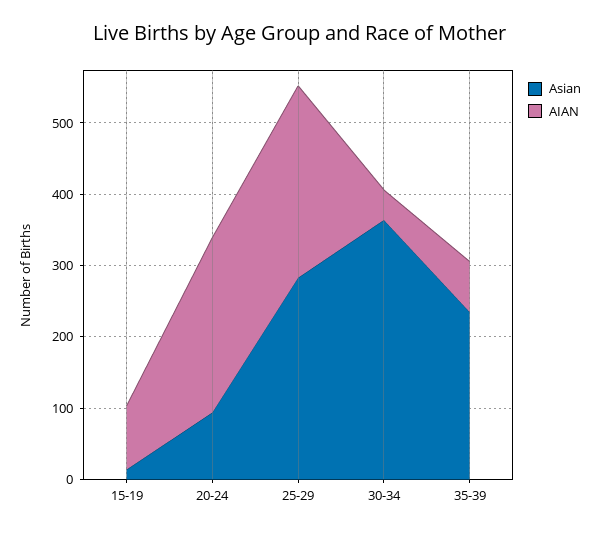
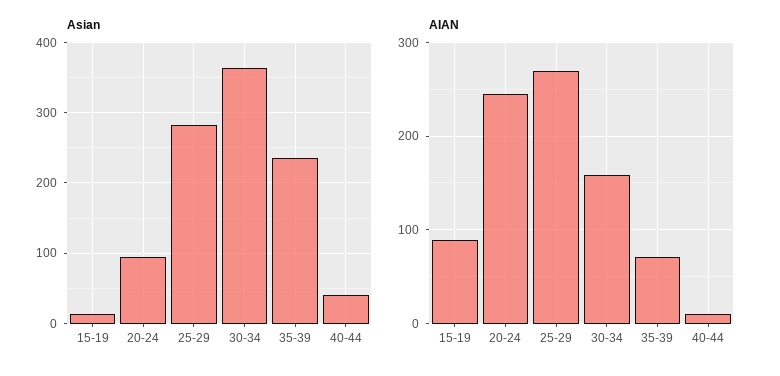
AIAN, 30-34: 40 -> 160
Asian, 40-44: none -> 40
AIAN, 40-44: none -> 10

